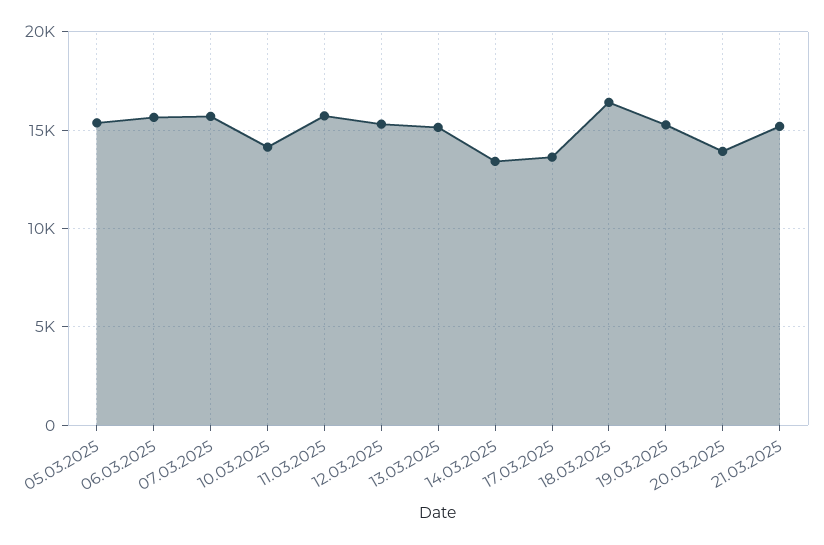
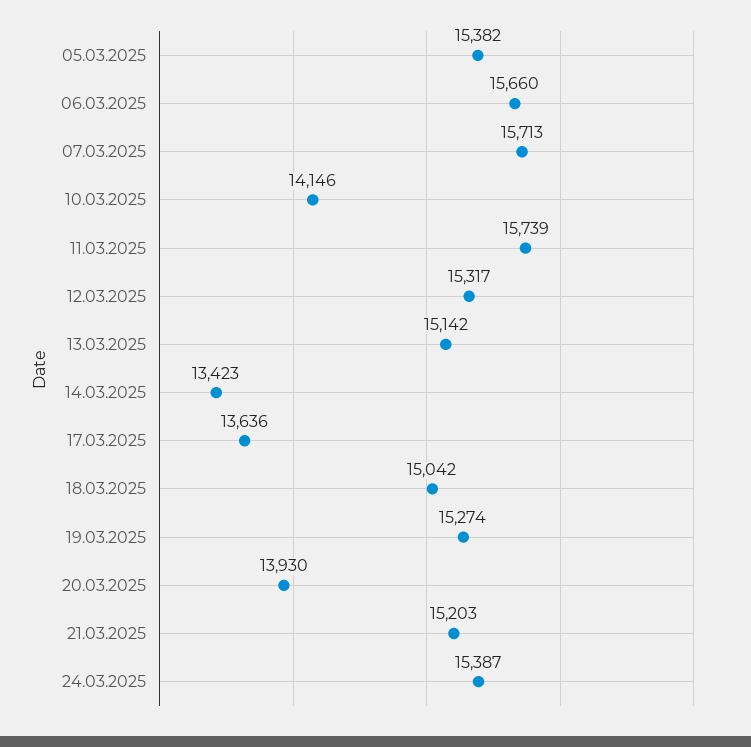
18.03.2025: 16500 -> 15042
24.03.2025: none -> 15387

